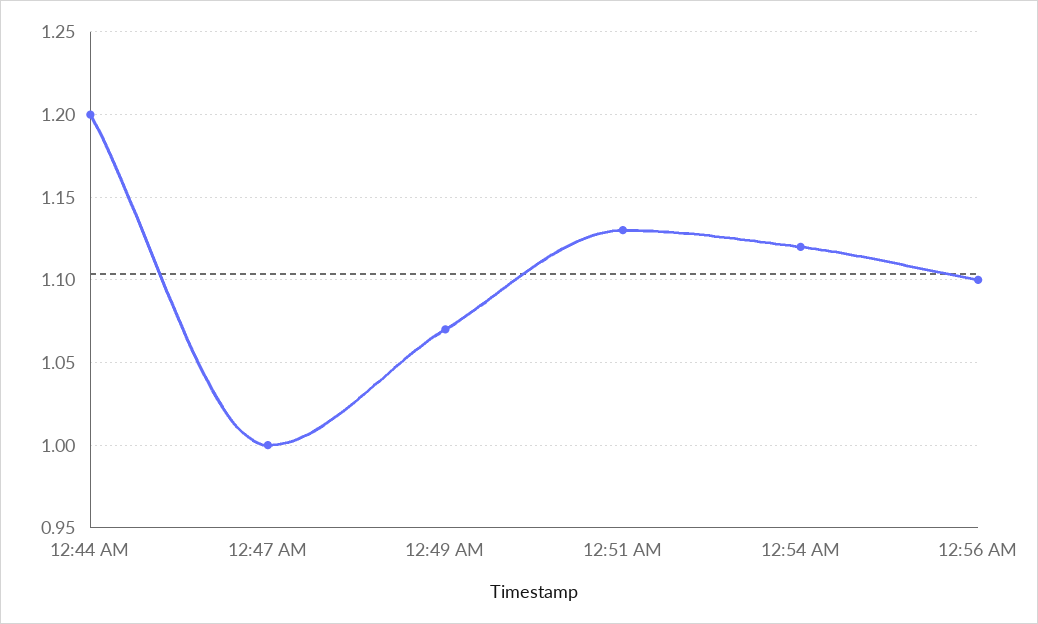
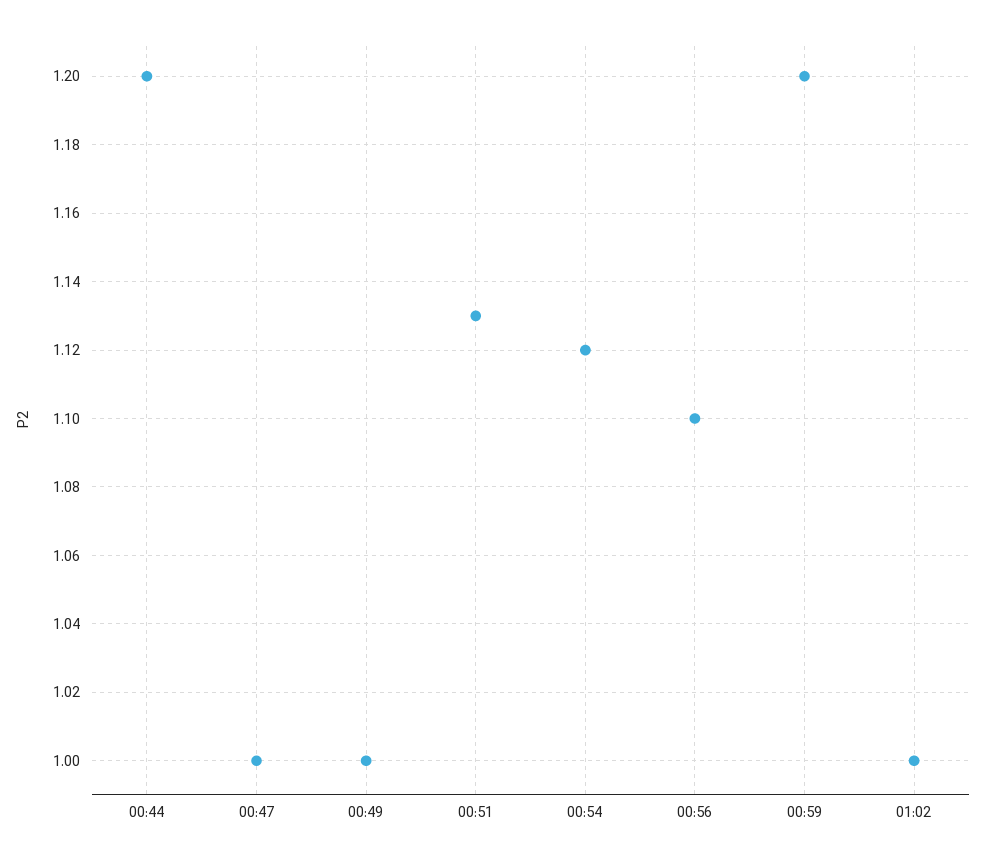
12:49 AM: 1.07 -> 1
00:59: none -> 1.2
01:02: none -> 1

